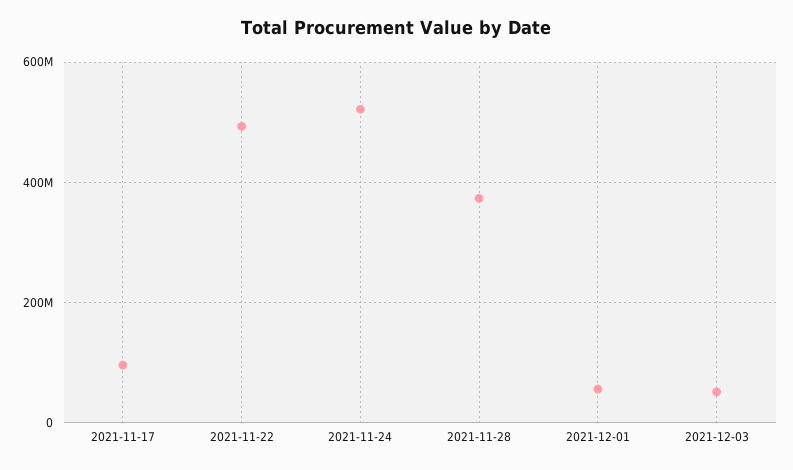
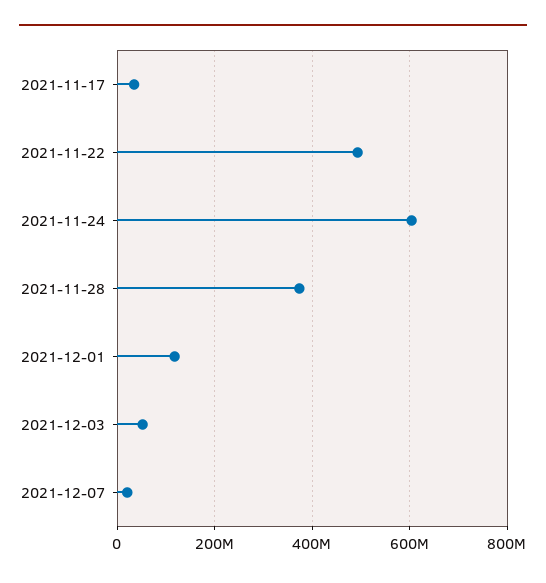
2021-11-17: 100000000 -> 40000000
2021-11-24: 520000000 -> 600000000
2021-12-01: 60000000 -> 120000000
2021-12-07: none -> 20000000

